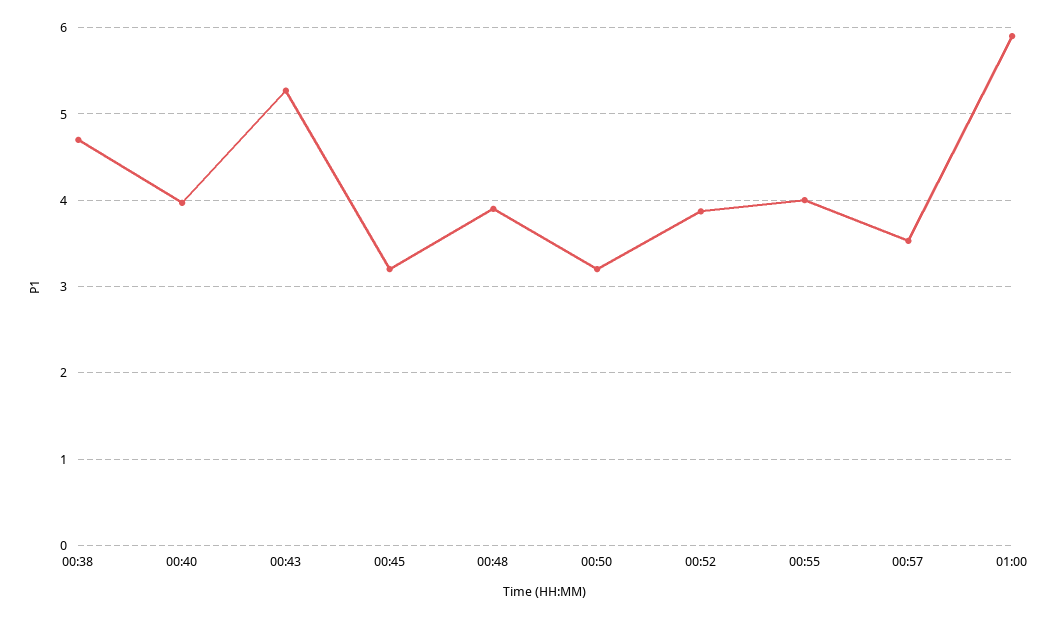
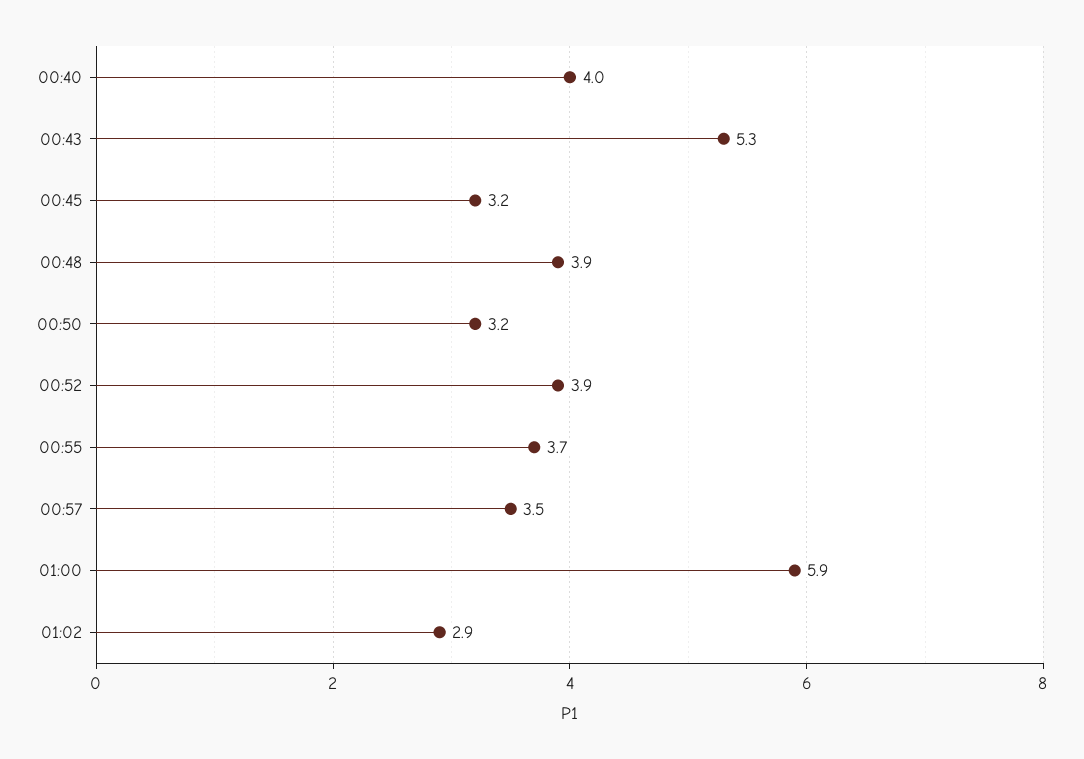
00:38: 4.7 -> none
00:55: 4 -> 3.7
01:02: none -> 2.9

